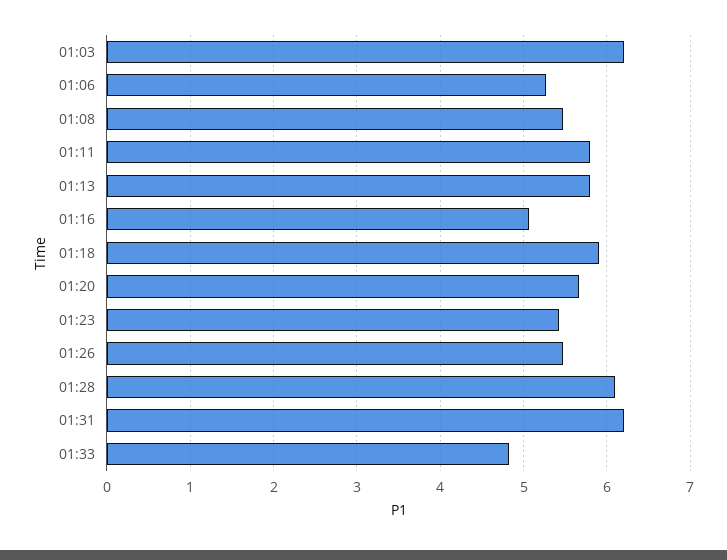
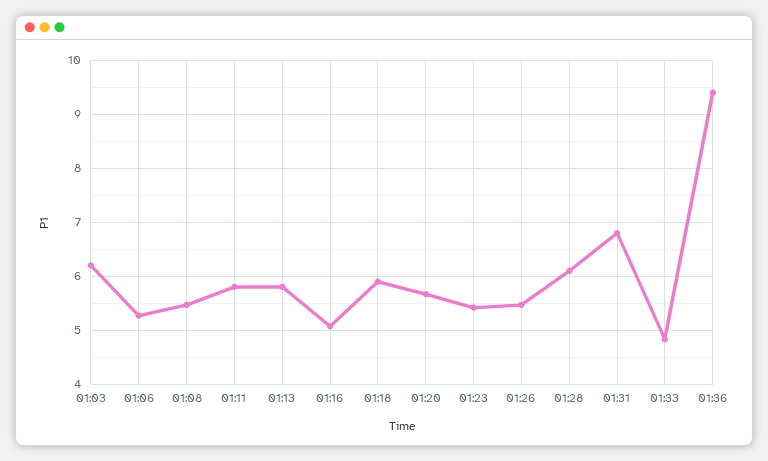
01:31: 6.2 -> 6.8
01:36: none -> 9.4

